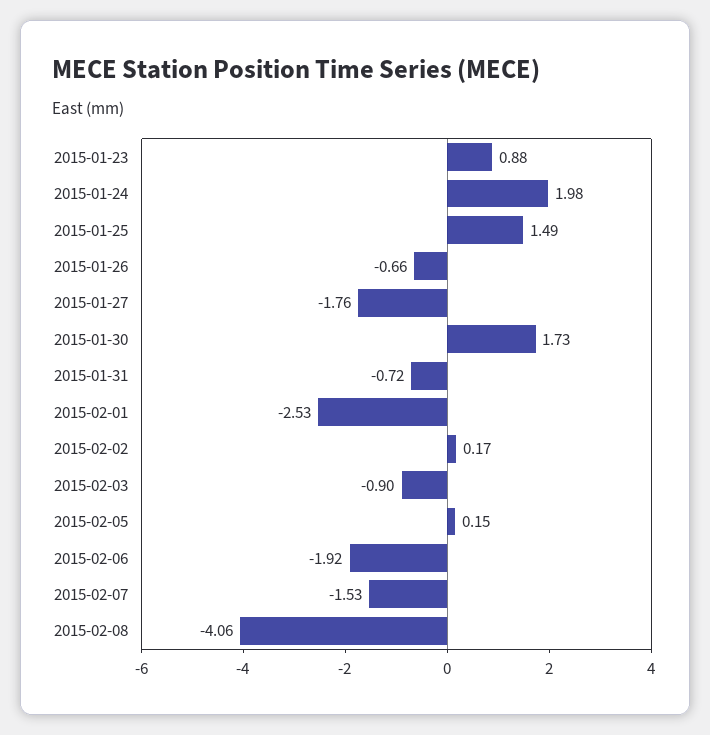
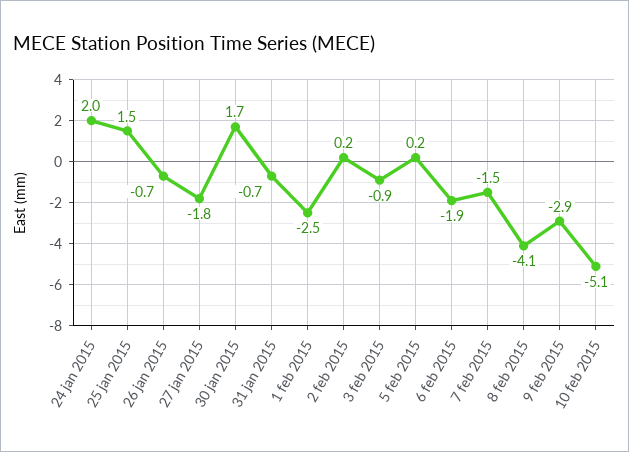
2015-01-23: 0.88 -> none
9 feb 2015: none -> -2.9
10 feb 2015: none -> -5.1

